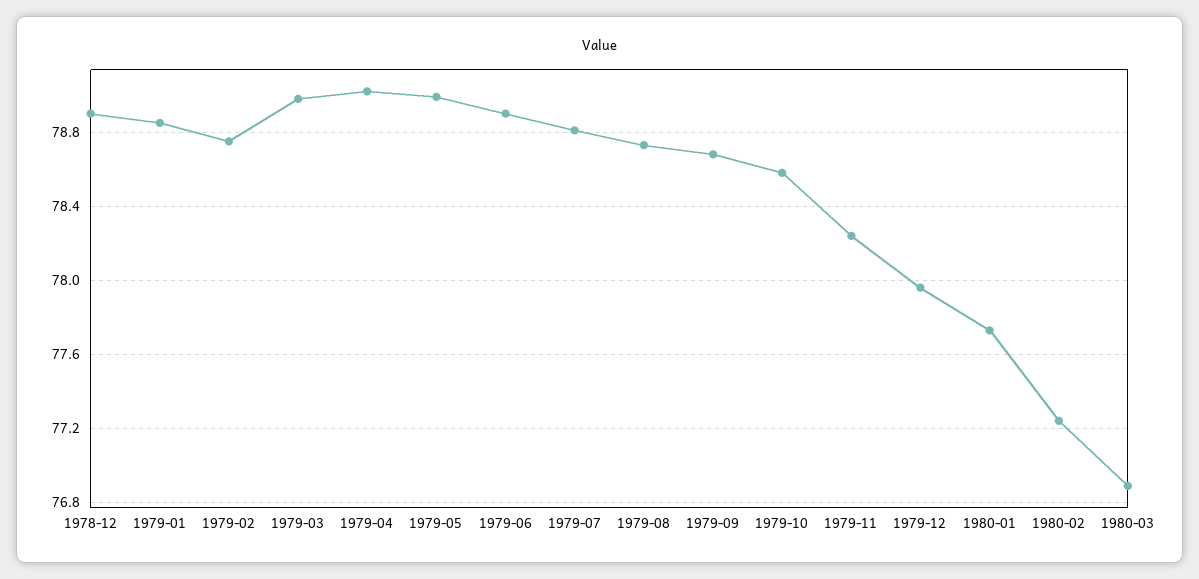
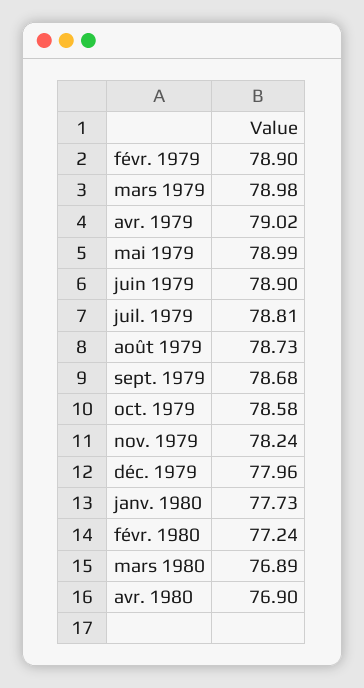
1978-12: 78.9 -> none
1979-01: 78.85 -> none
1979-02: 78.75 -> 78.9
avr. 1980: none -> 76.9

